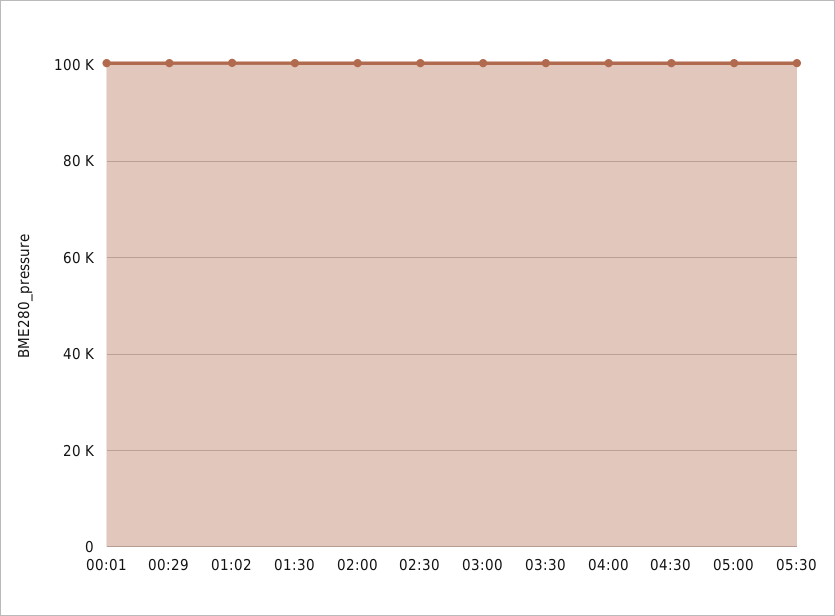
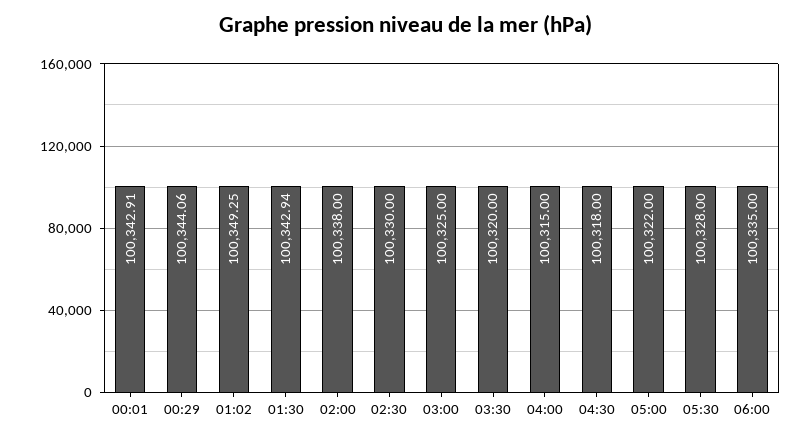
06:00: none -> 100335

